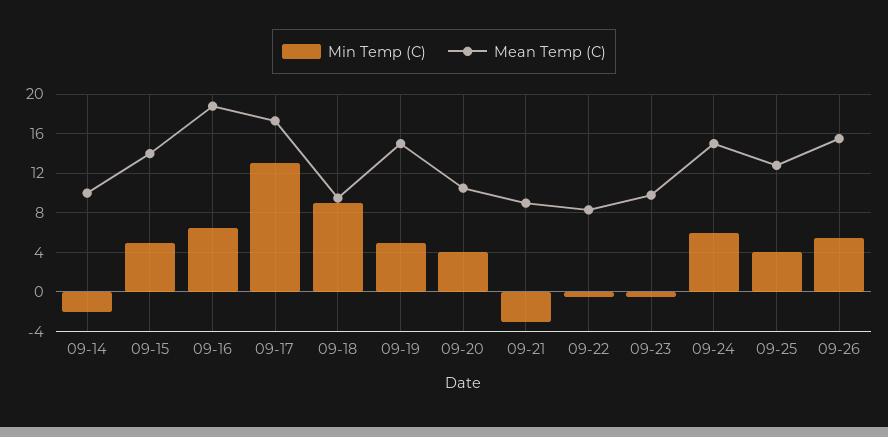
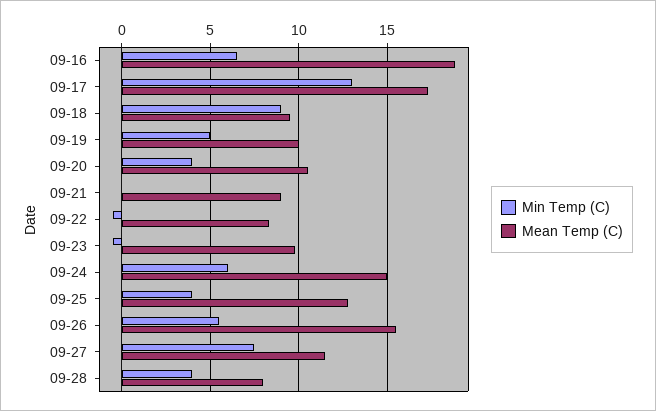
Min Temp (C), 09-14: -2 -> none
Mean Temp (C), 09-14: 10 -> none
Min Temp (C), 09-15: 5 -> none
Mean Temp (C), 09-15: 14 -> none
Mean Temp (C), 09-19: 15 -> 10
Min Temp (C), 09-21: -3 -> 0
Min Temp (C), 09-27: none -> 7.5
Mean Temp (C), 09-27: none -> 11.5
Min Temp (C), 09-28: none -> 4
Mean Temp (C), 09-28: none -> 8

